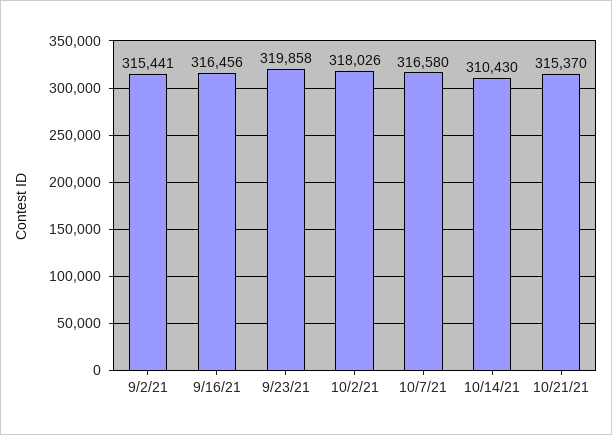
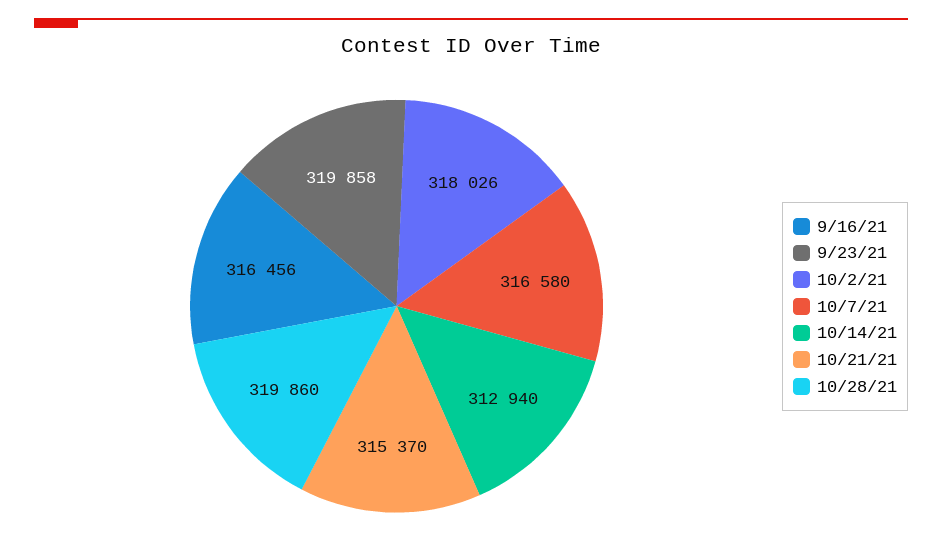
9/2/21: 315441 -> none
10/14/21: 310430 -> 312940
10/28/21: none -> 319860

